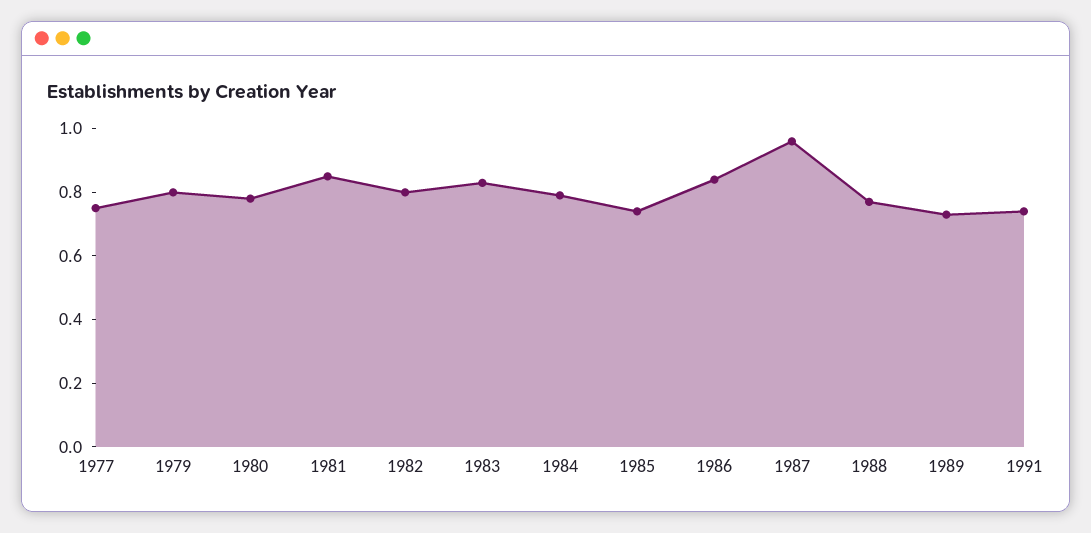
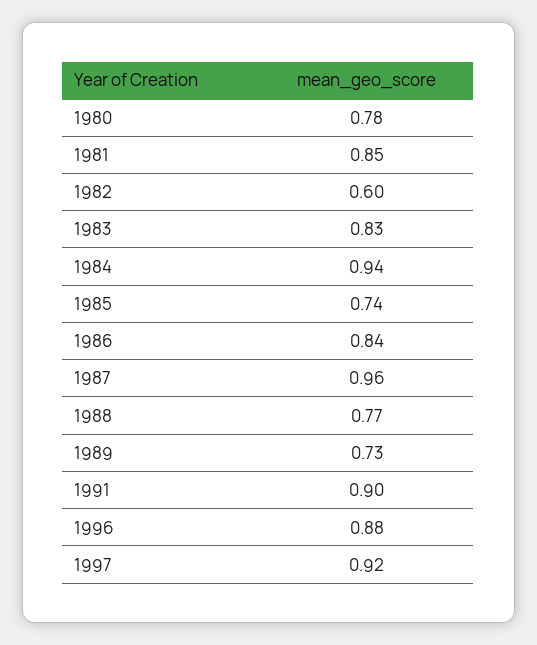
1977: 0.75 -> none
1979: 0.8 -> none
1982: 0.8 -> 0.6
1984: 0.8 -> 0.94
1991: 0.75 -> 0.9
1996: none -> 0.88
1997: none -> 0.92

